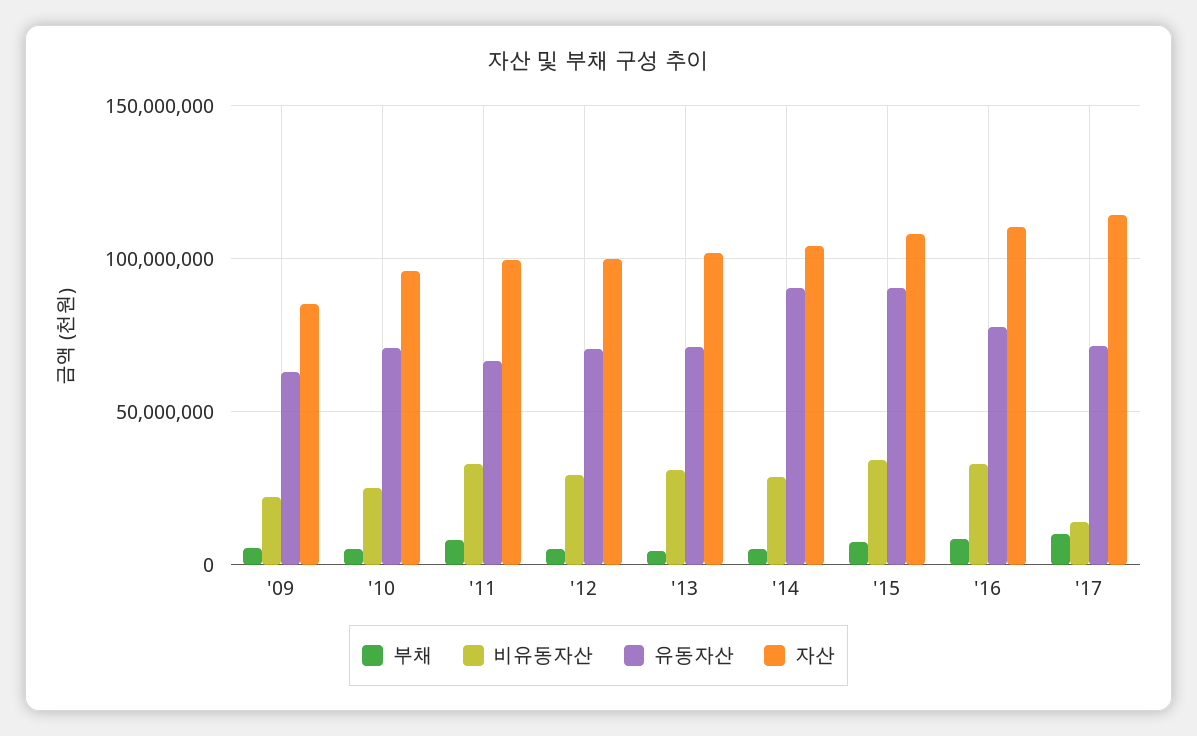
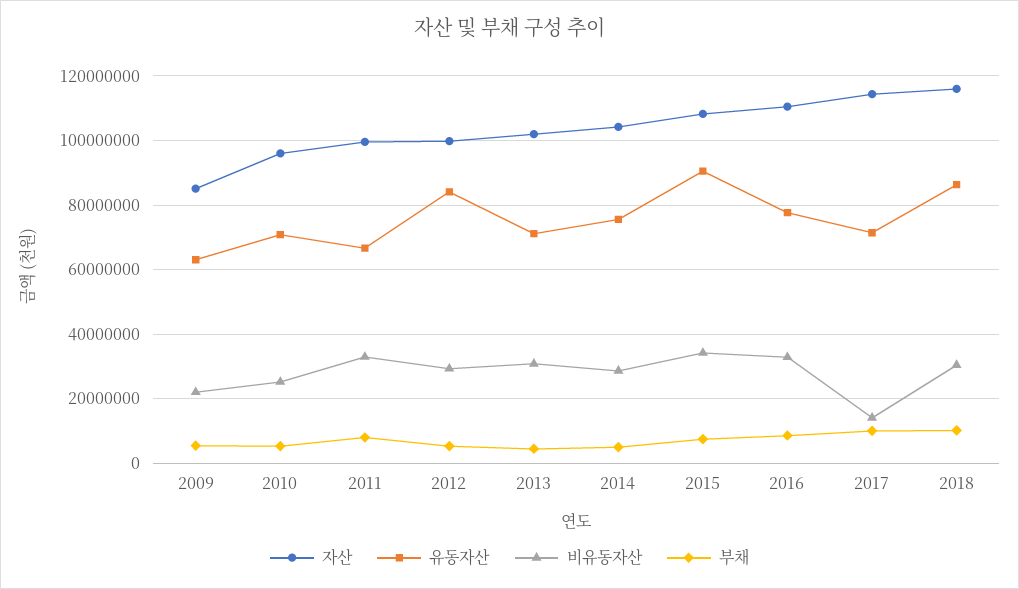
유동자산, '12: 70000000 -> 84000000
유동자산, '14: 90000000 -> 76000000
자산, 2018: none -> 116000000
유동자산, 2018: none -> 86000000
비유동자산, 2018: none -> 30000000
부채, 2018: none -> 10000000

